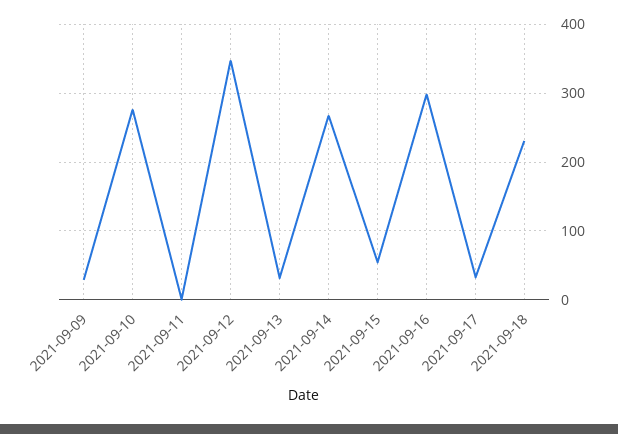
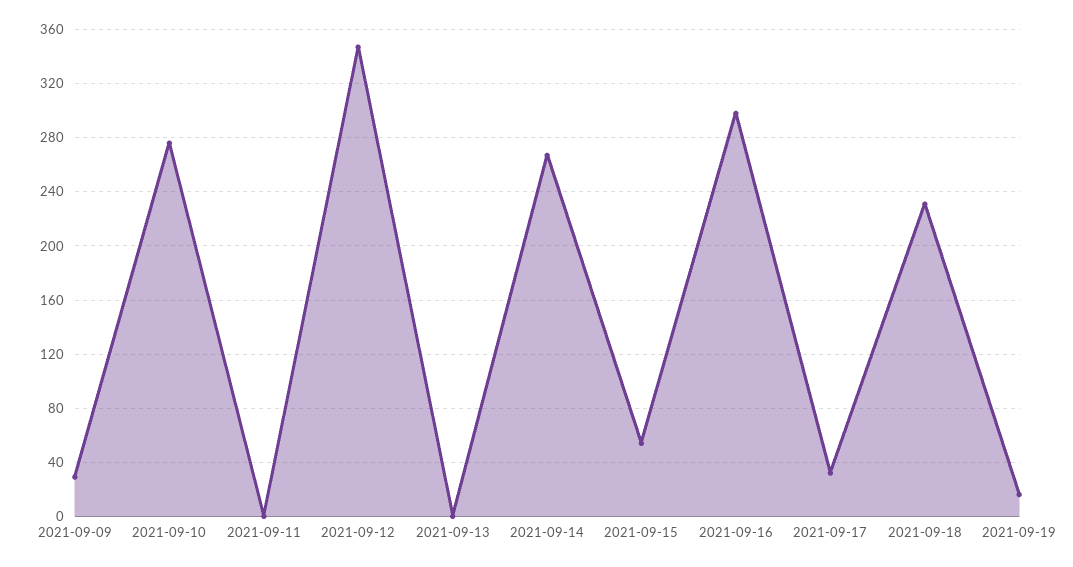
2021-09-13: 30 -> 0
2021-09-19: none -> 15

